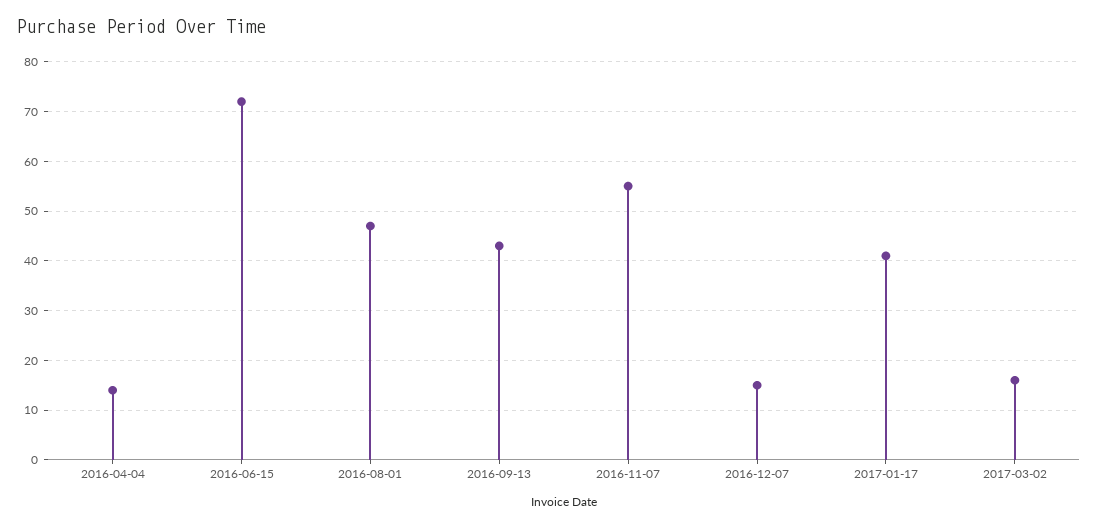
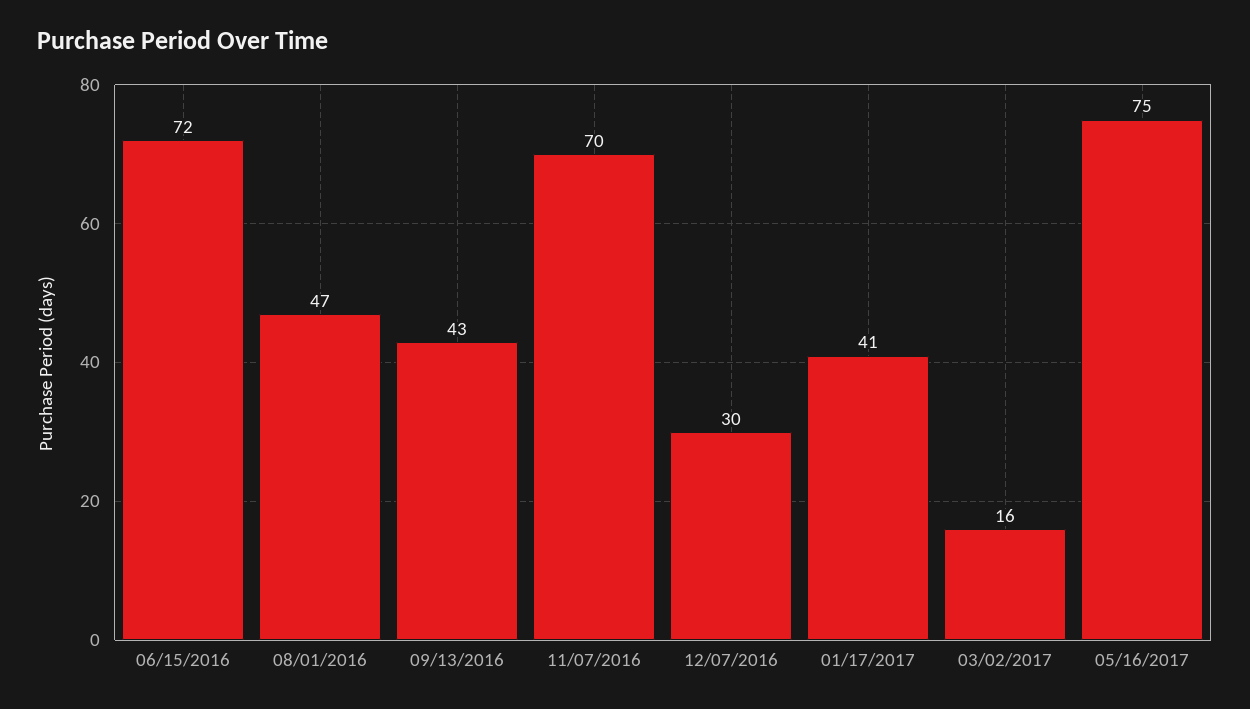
2016-04-04: 15 -> none
2016-11-07: 55 -> 70
2016-12-07: 15 -> 30
05/16/2017: none -> 75

